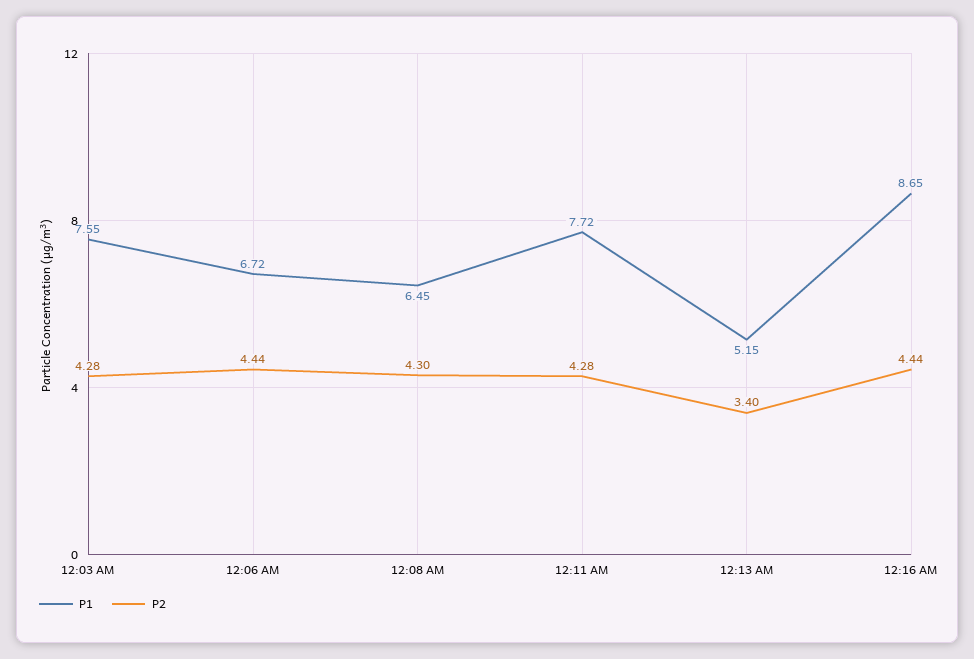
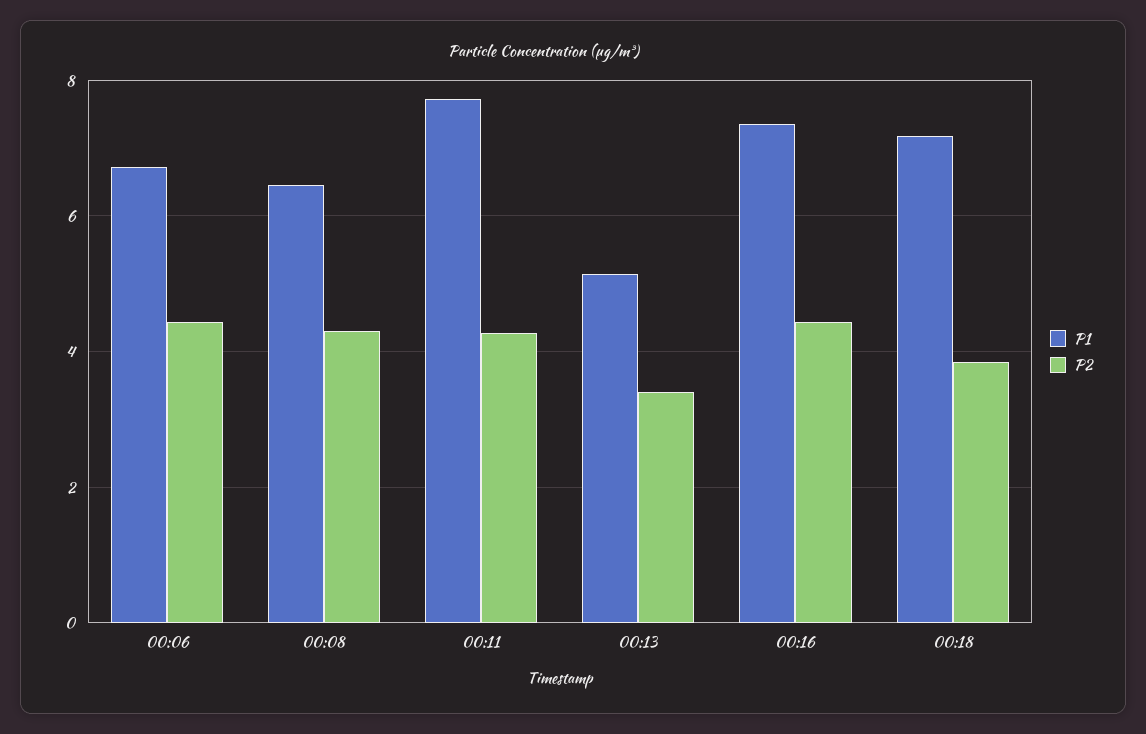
P1, 12:03 AM: 7.55 -> none
P2, 12:03 AM: 4.28 -> none
P1, 12:16 AM: 8.65 -> 7.4
P1, 00:18: none -> 7.2
P2, 00:18: none -> 3.8

